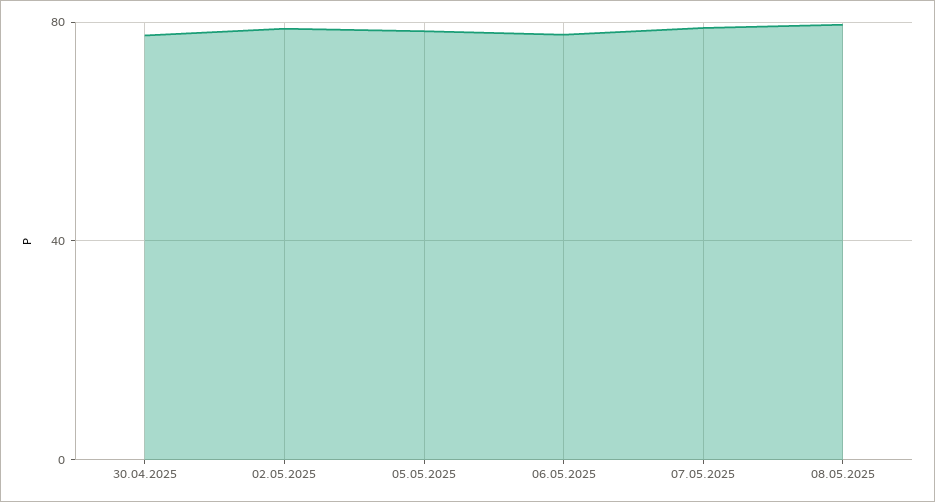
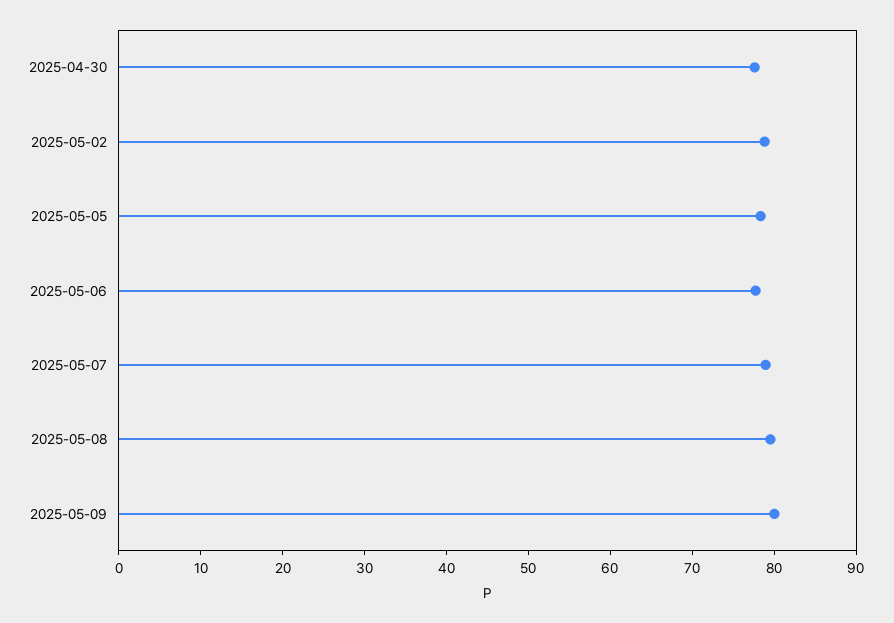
2025-05-09: none -> 80

